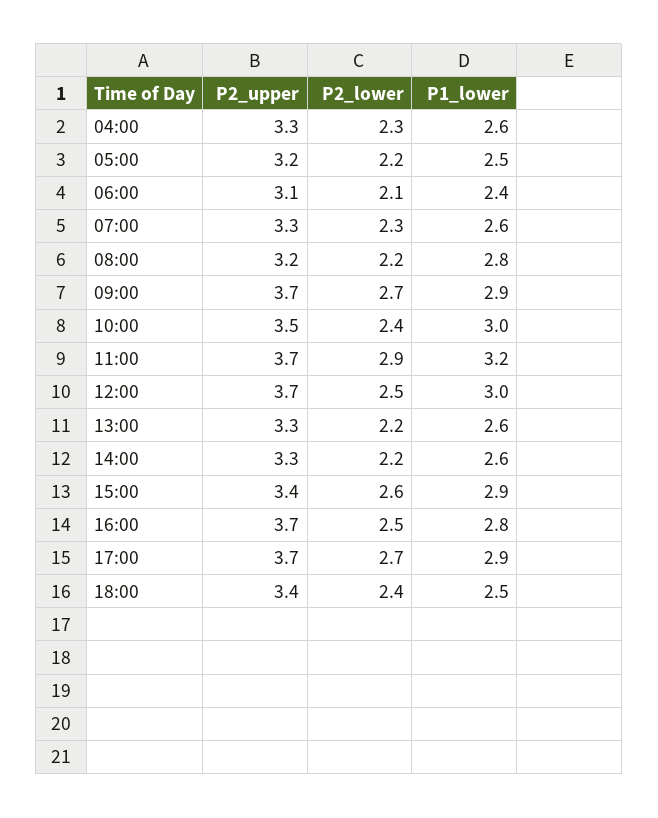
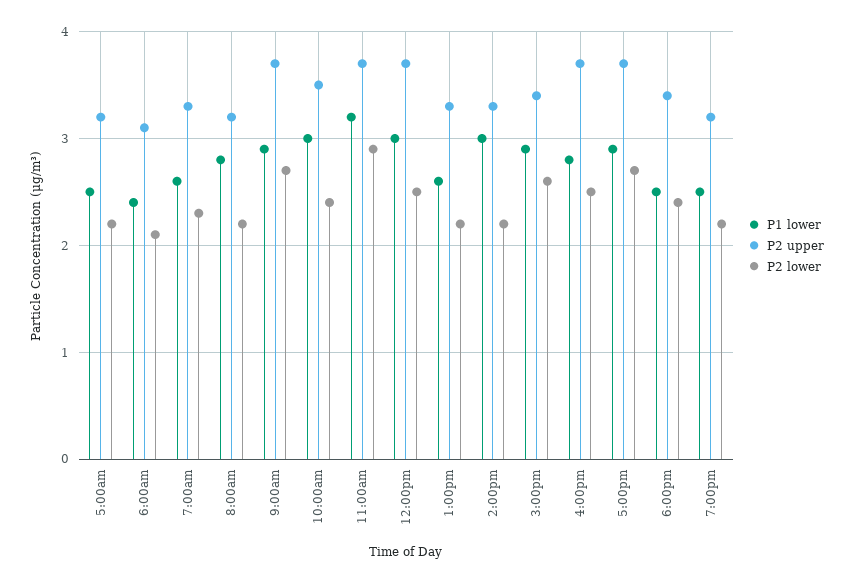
P2_upper, 04:00: 3.3 -> none
P2_lower, 04:00: 2.3 -> none
P1_lower, 04:00: 2.6 -> none
P1_lower, 14:00: 2.6 -> 3
P1_lower, 7:00pm: none -> 2.5
P2_upper, 7:00pm: none -> 3.2
P2_lower, 7:00pm: none -> 2.2

